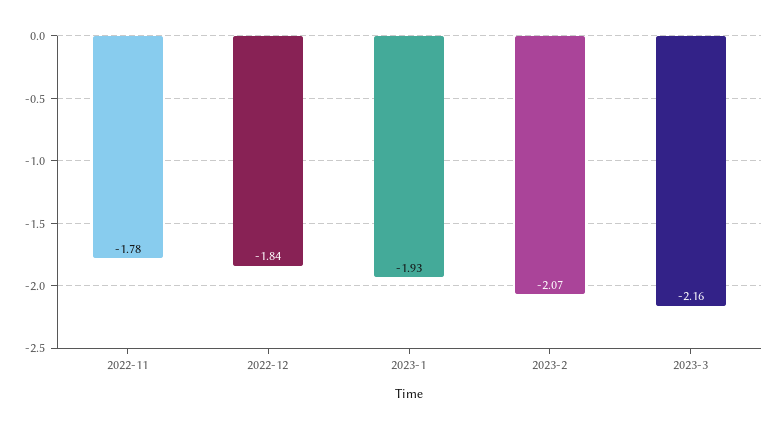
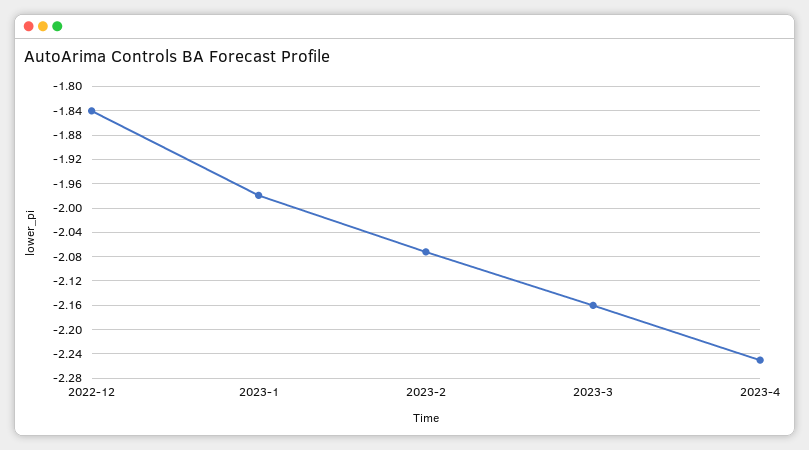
2022-11: -1.78 -> none
2023-1: -1.93 -> -1.98
2023-4: none -> -2.25

